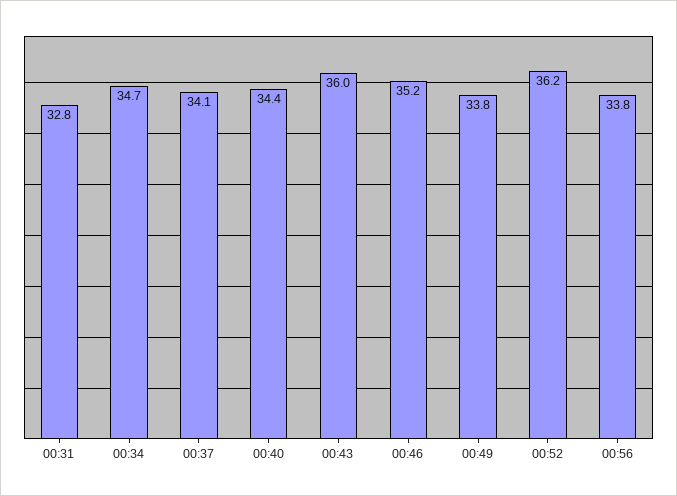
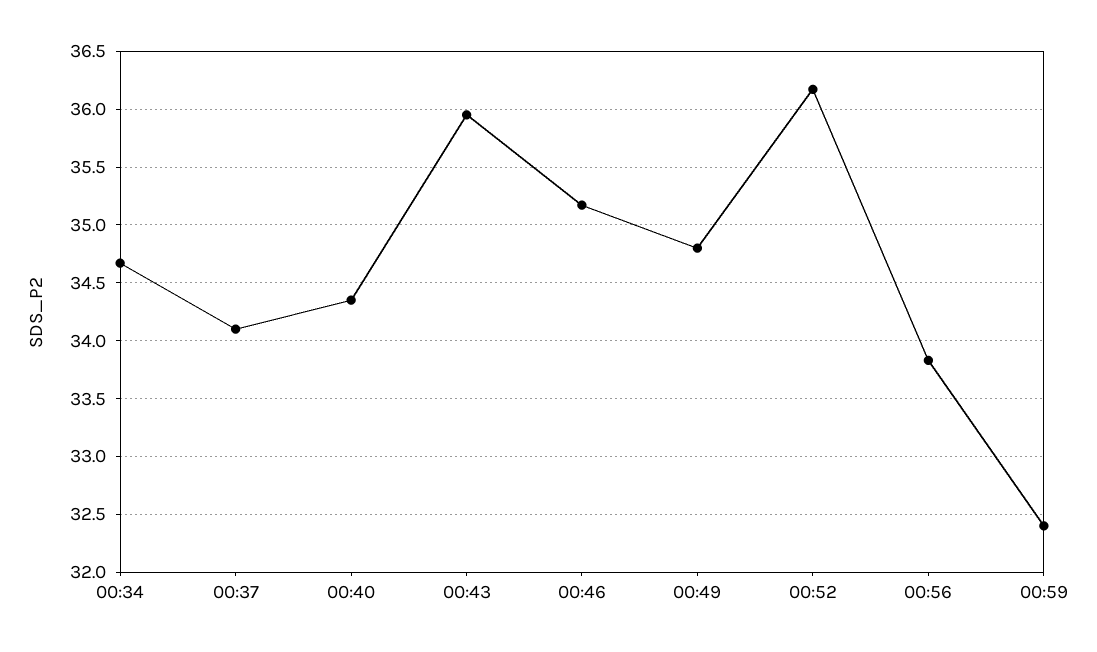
00:31: 32.8 -> none
00:49: 33.8 -> 34.8
00:59: none -> 32.4

